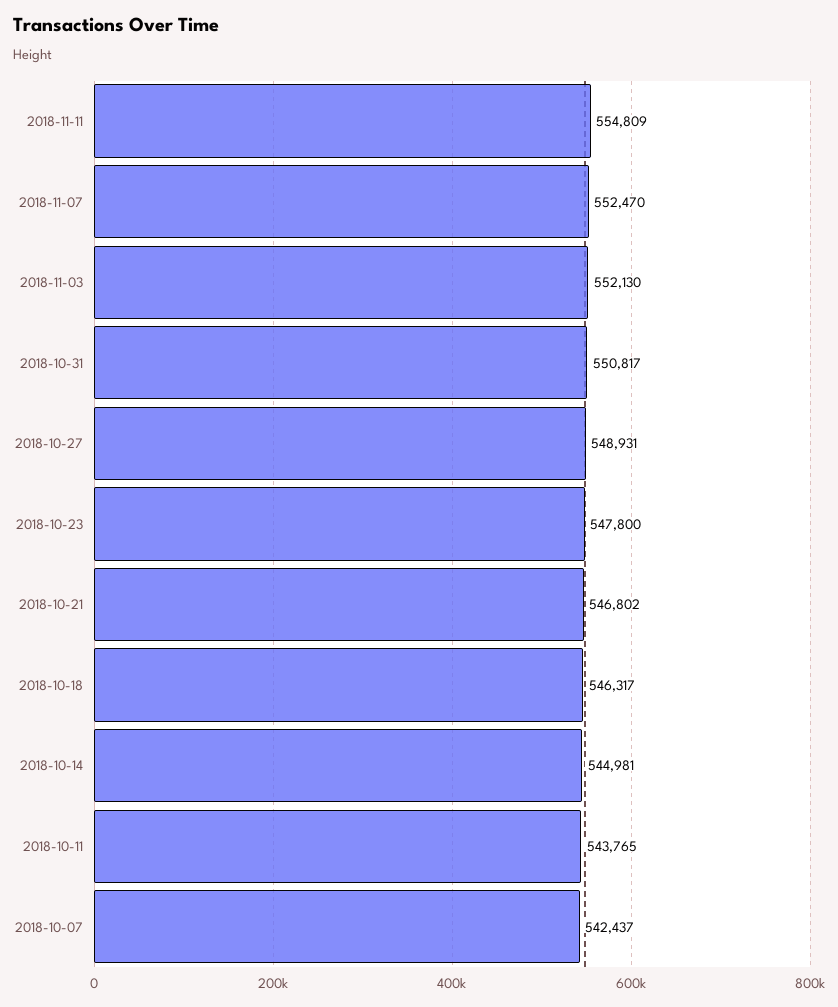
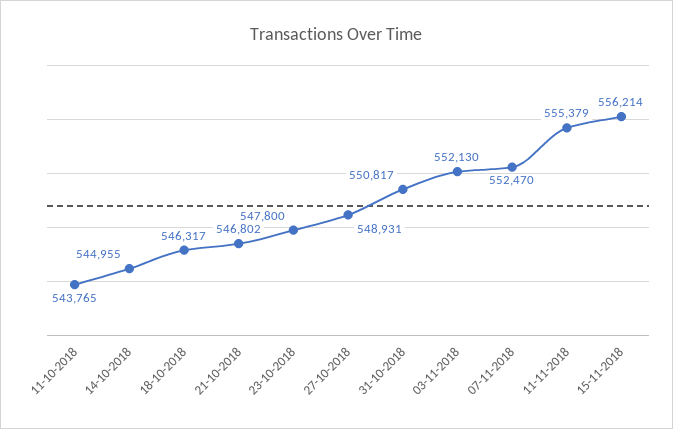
2018-11-11: 554809 -> 555379
2018-10-14: 544981 -> 544955
2018-10-07: 542437 -> none
15-11-2018: none -> 556214

